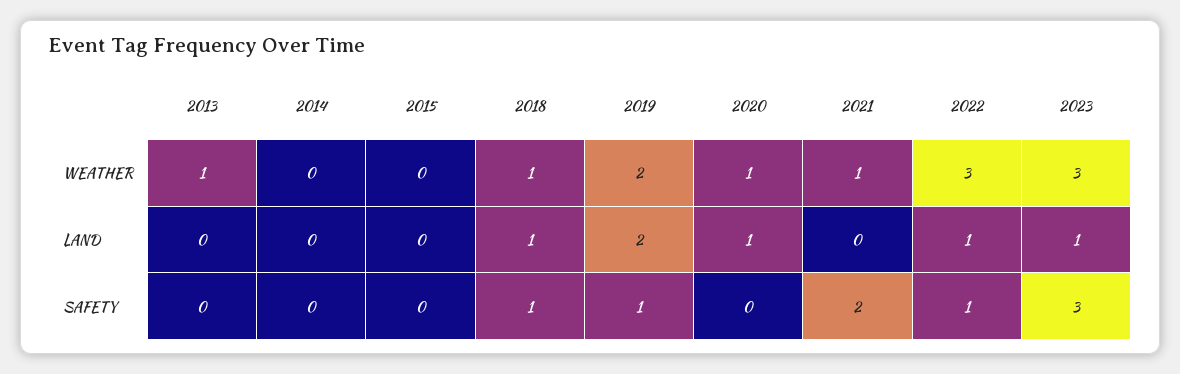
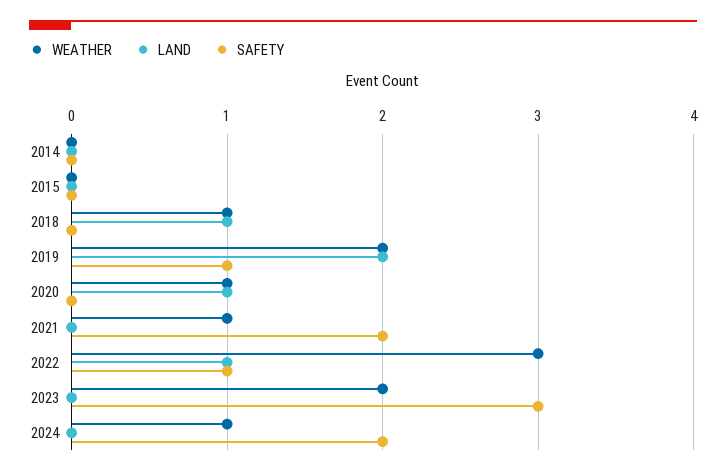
WEATHER, 2013: 1 -> none
WEATHER, 2023: 3 -> 2
LAND, 2013: 0 -> none
LAND, 2023: 1 -> 0
SAFETY, 2013: 0 -> none
SAFETY, 2018: 1 -> 0
WEATHER, 2024: none -> 1
LAND, 2024: none -> 0
SAFETY, 2024: none -> 2

